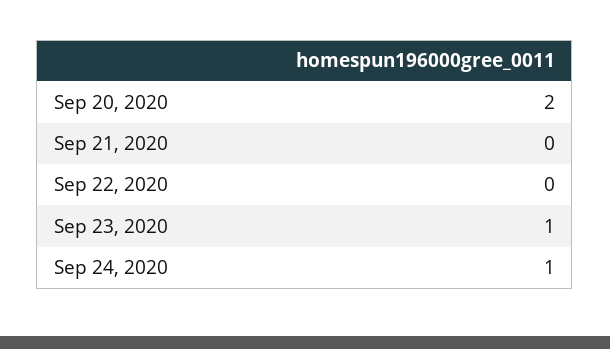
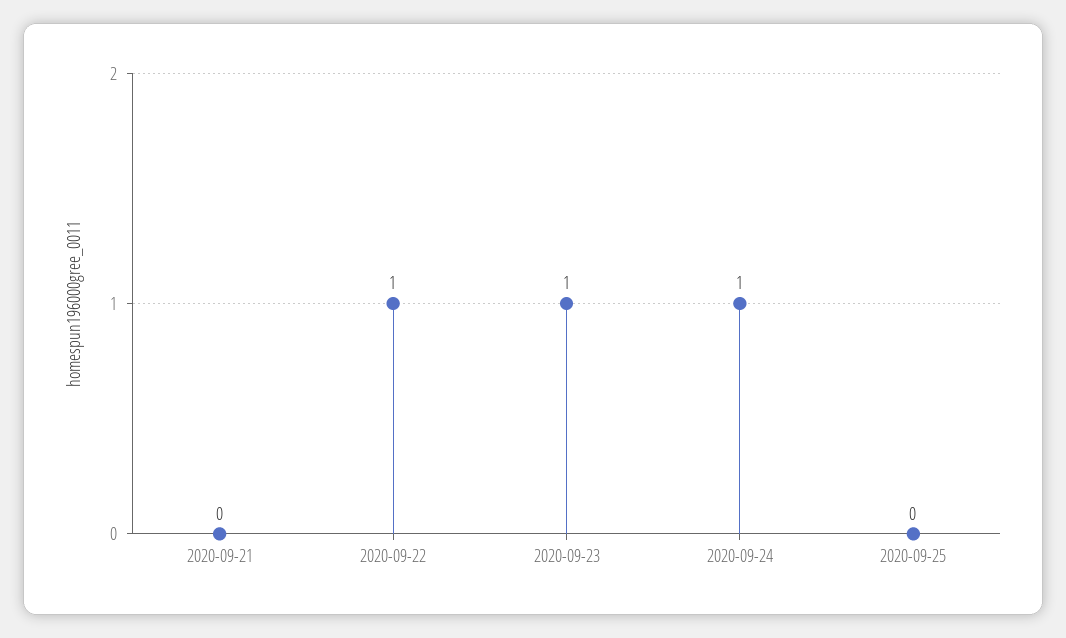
Sep 20, 2020: 2 -> none
Sep 22, 2020: 0 -> 1
2020-09-25: none -> 0

